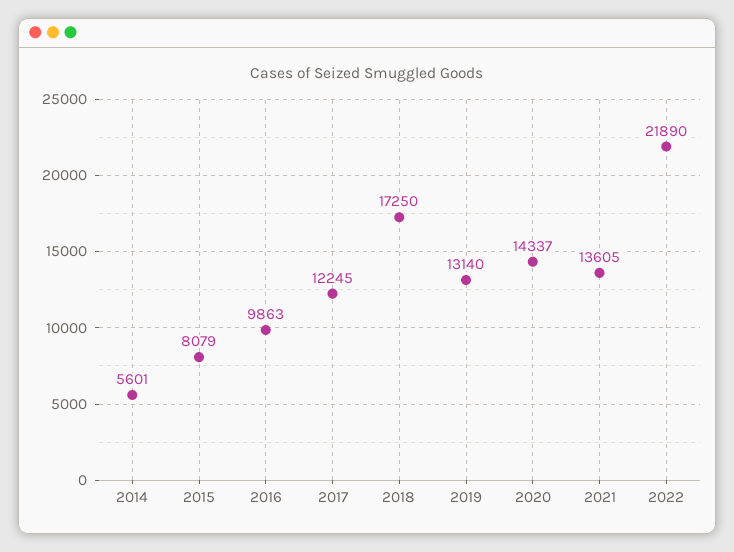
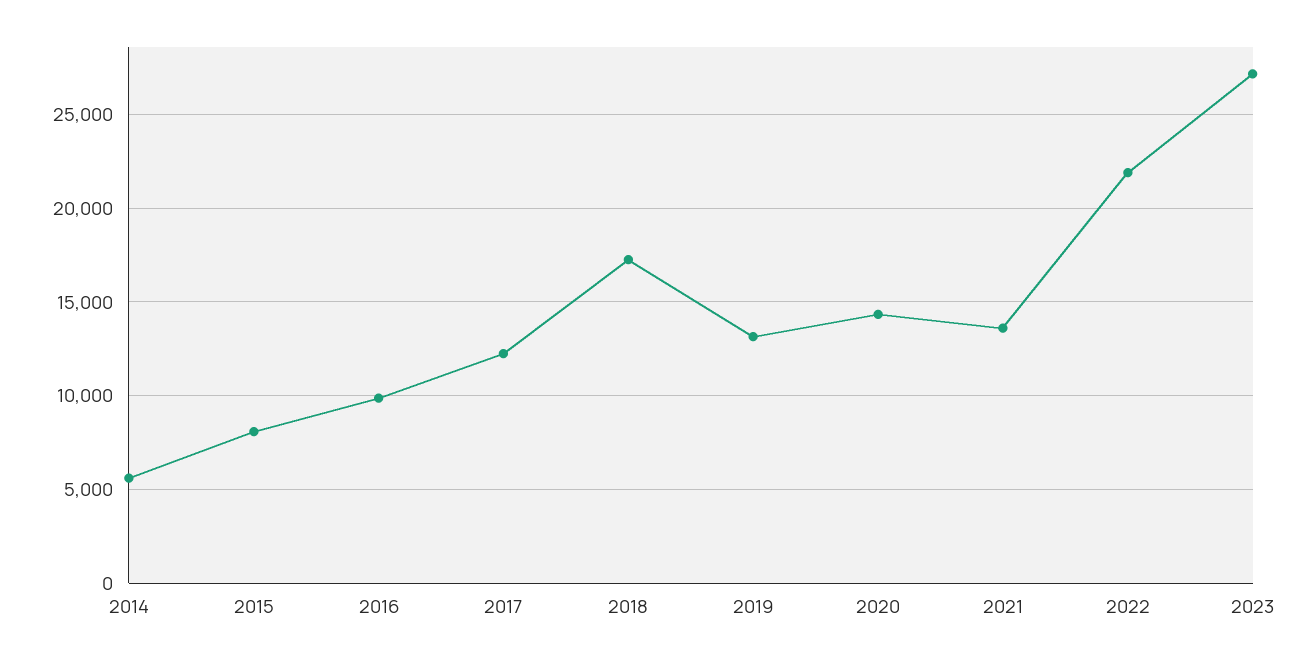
2023: none -> 27000

